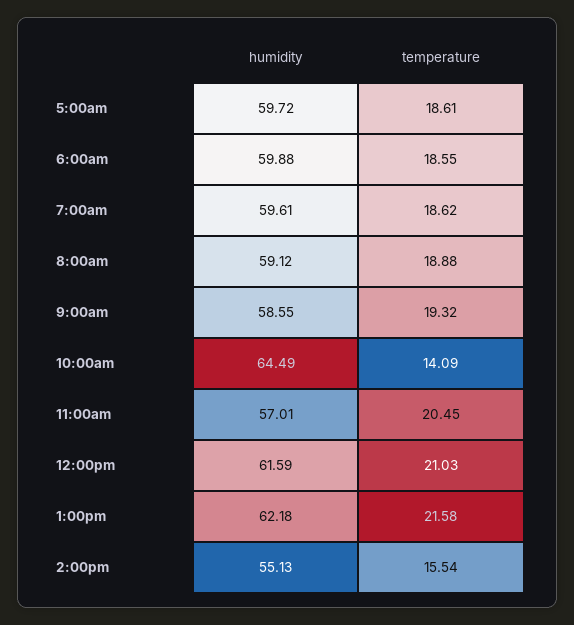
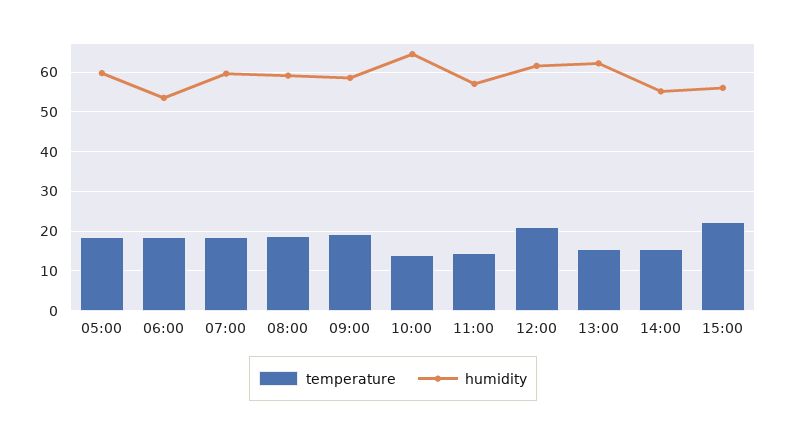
humidity, 6:00am: 59.88 -> 54
temperature, 11:00am: 20.45 -> 14
temperature, 1:00pm: 21.58 -> 16
temperature, 15:00: none -> 22
humidity, 15:00: none -> 56

